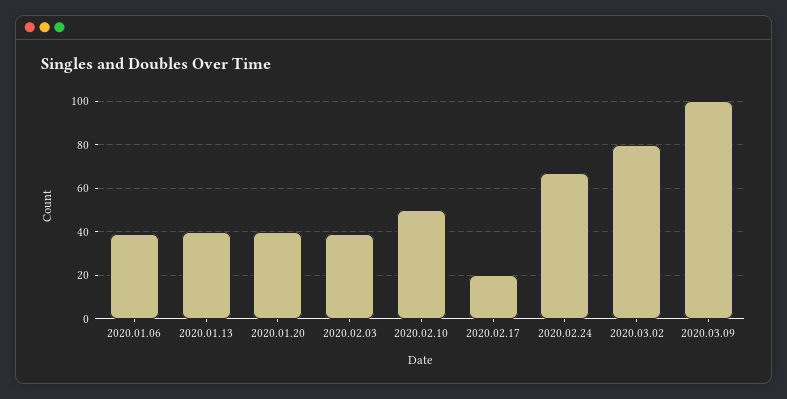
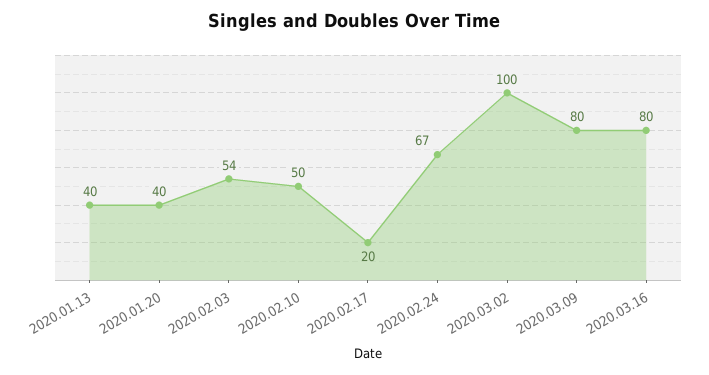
2020.01.06: 40 -> none
2020.02.03: 40 -> 54
2020.03.02: 80 -> 100
2020.03.09: 100 -> 80
2020.03.16: none -> 80

